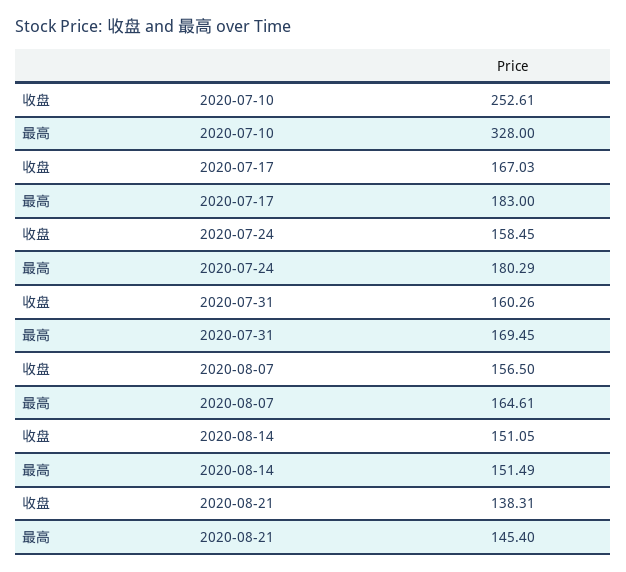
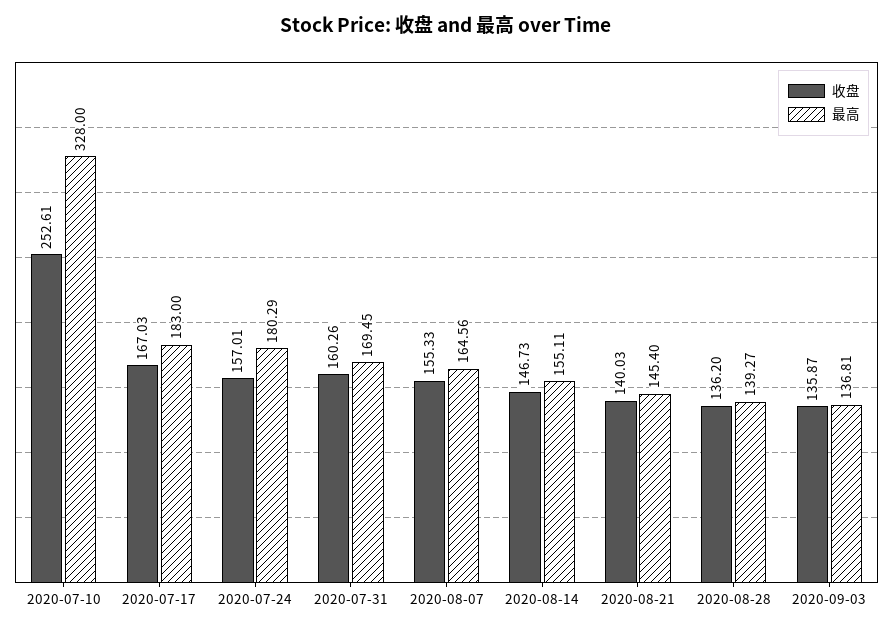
收盘, 2020-07-24: 158.45 -> 157.01
收盘, 2020-08-07: 156.5 -> 155.33
最高, 2020-08-07: 164.61 -> 164.56
收盘, 2020-08-14: 151.05 -> 146.73
最高, 2020-08-14: 151.49 -> 155.11
收盘, 2020-08-21: 138.31 -> 140.03
收盘, 2020-08-28: none -> 136.2
最高, 2020-08-28: none -> 139.27
收盘, 2020-09-03: none -> 135.87
最高, 2020-09-03: none -> 136.81

